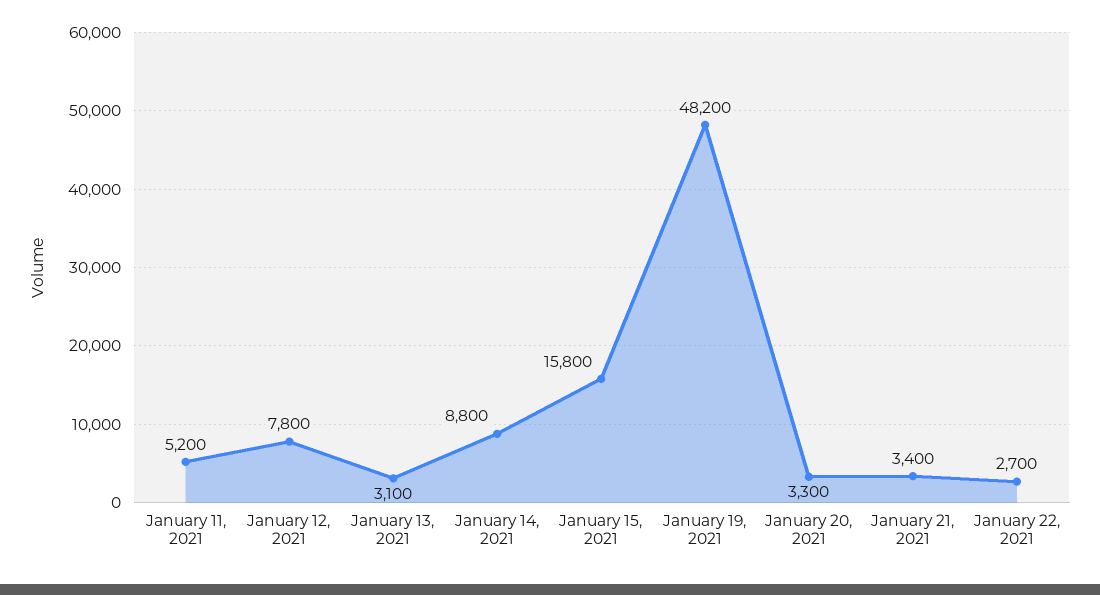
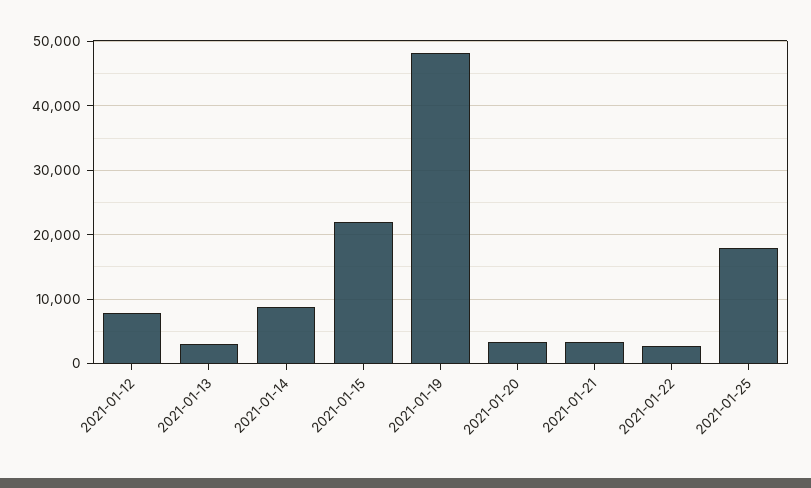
January 11, 2021: 5200 -> none
January 15, 2021: 15800 -> 22000
2021-01-25: none -> 18000

